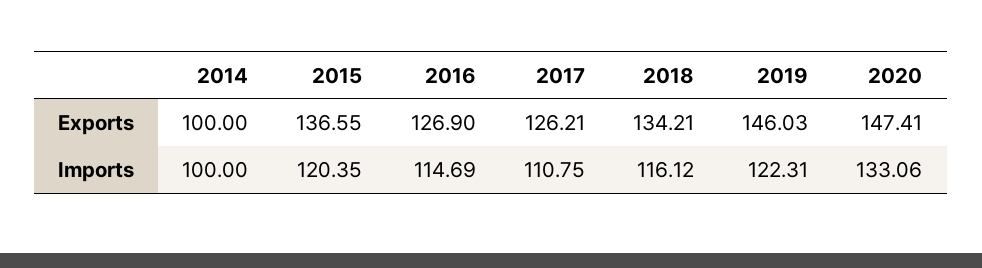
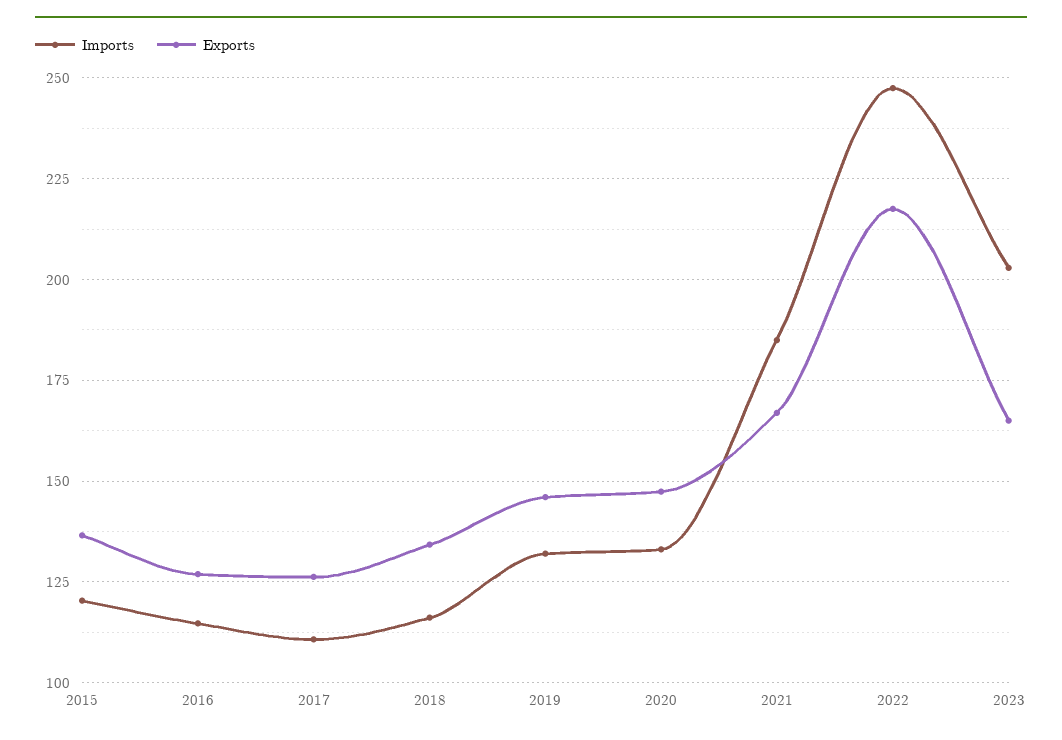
Exports, 2014: 100 -> none
Imports, 2014: 100 -> none
Imports, 2019: 122.31 -> 132.5
Imports, 2021: none -> 185
Exports, 2021: none -> 167.5
Imports, 2022: none -> 247.5
Exports, 2022: none -> 217.5
Imports, 2023: none -> 202.5
Exports, 2023: none -> 165

